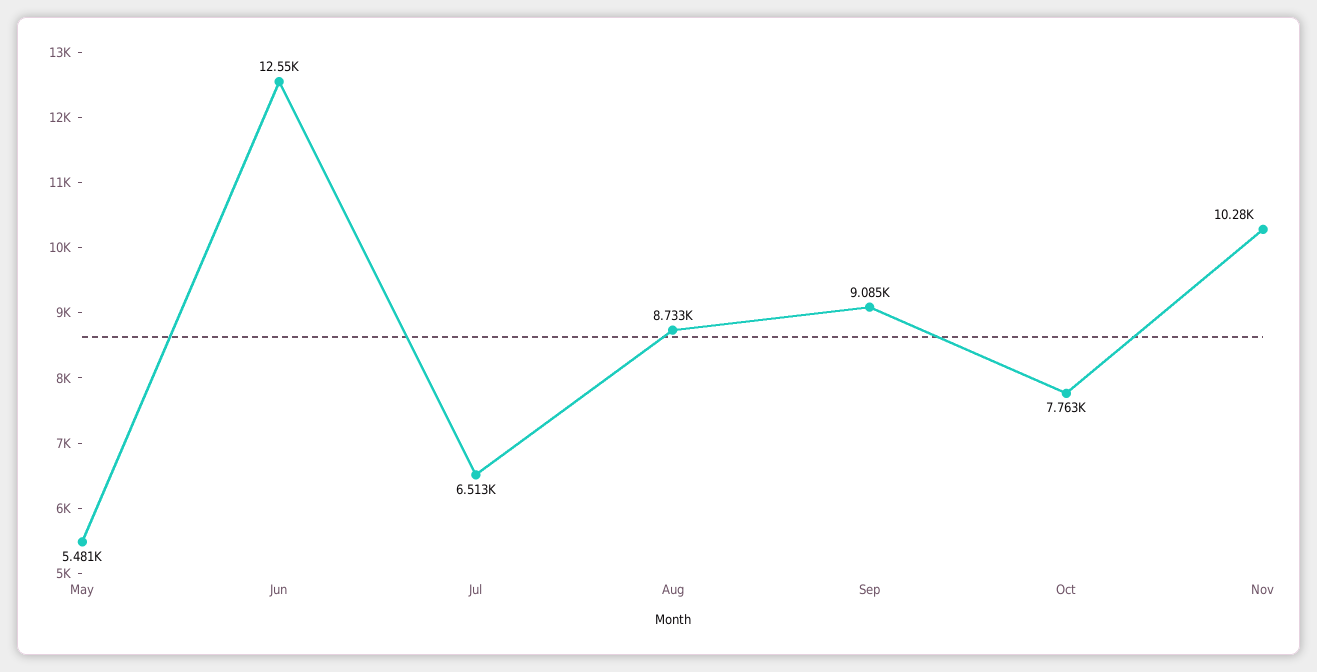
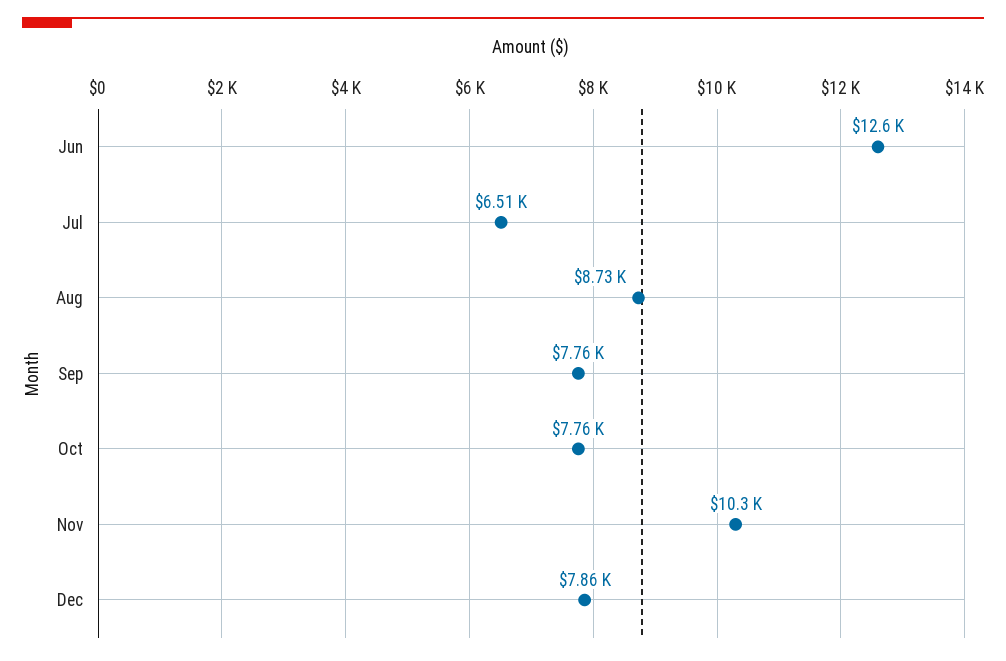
May: 5481 -> none
Sep: 9085 -> 7760
Dec: none -> 7860

